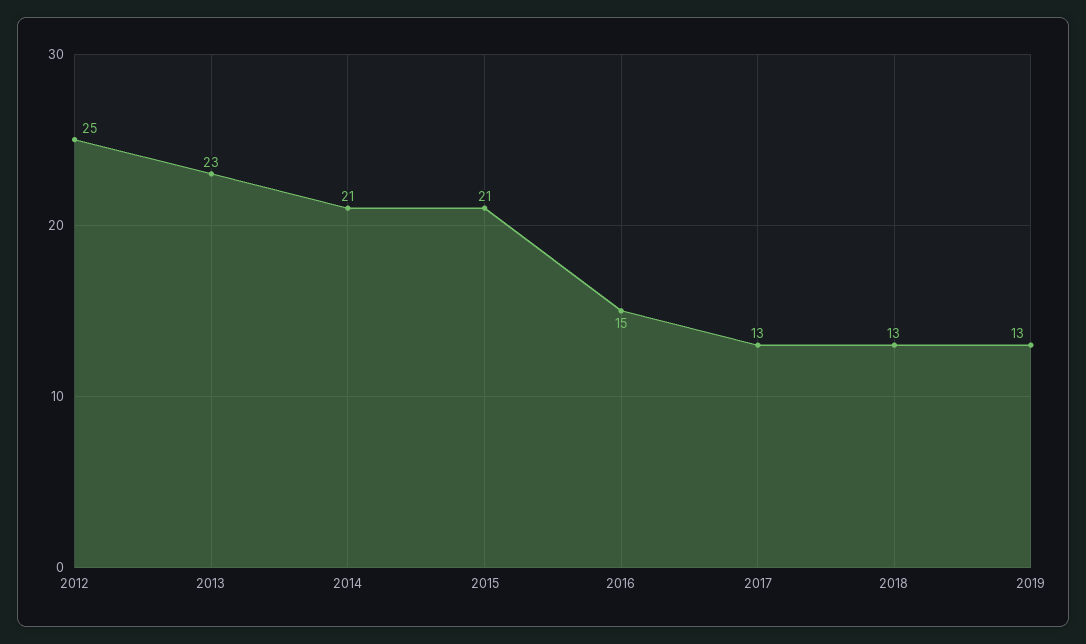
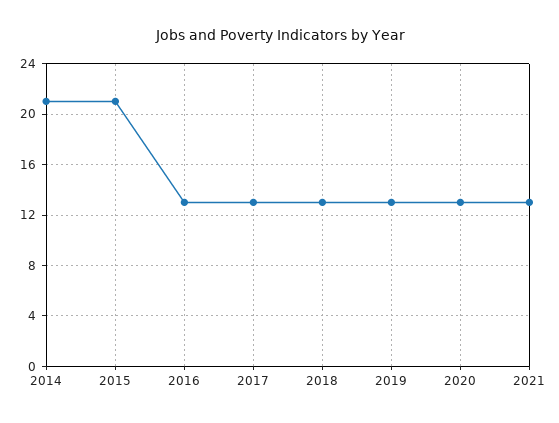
2012: 25 -> none
2013: 23 -> none
2016: 15 -> 13
2020: none -> 13
2021: none -> 13

